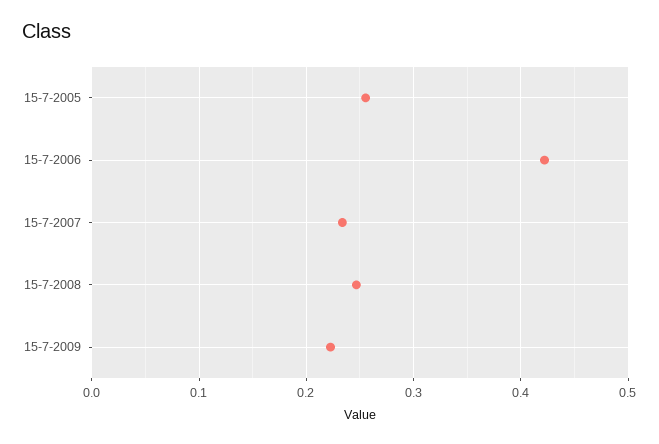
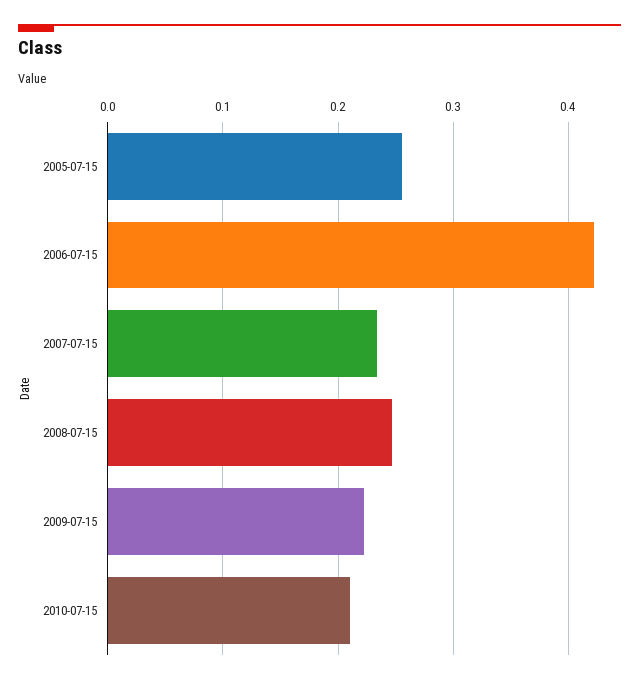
2010-07-15: none -> 0.21

